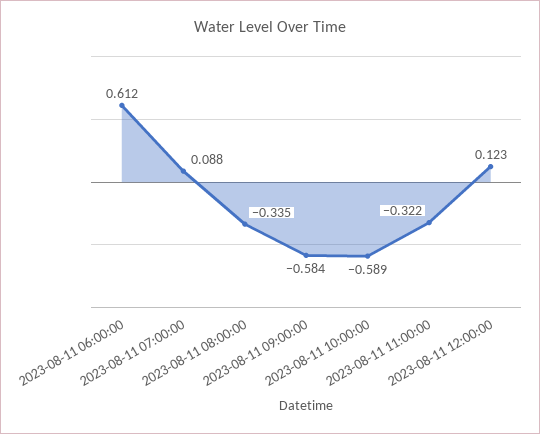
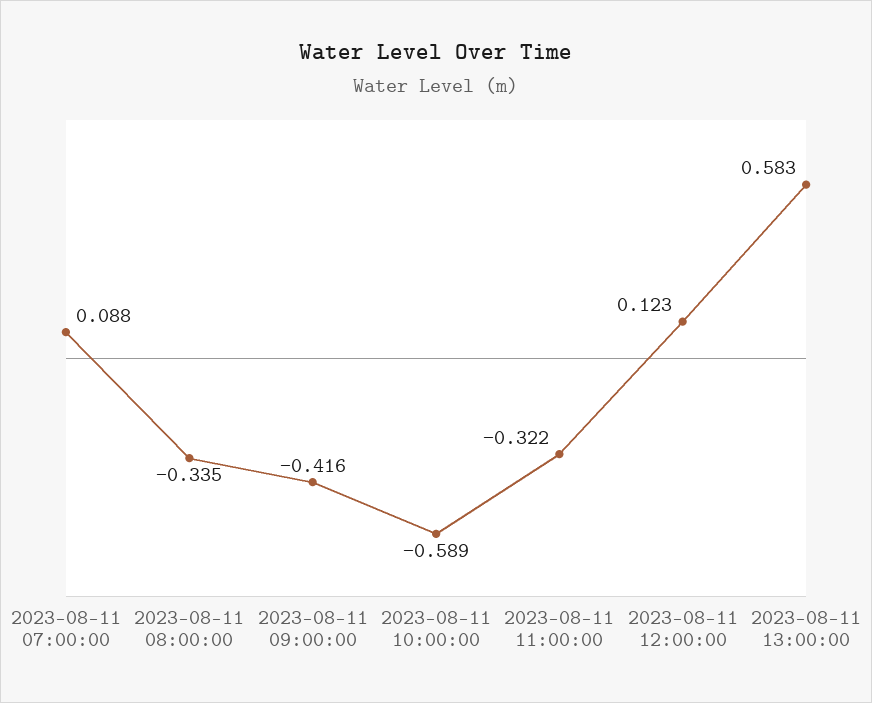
2023-08-11 06:00:00: 0.612 -> none
2023-08-11 09:00:00: -0.584 -> -0.416
2023-08-11 13:00:00: none -> 0.583

